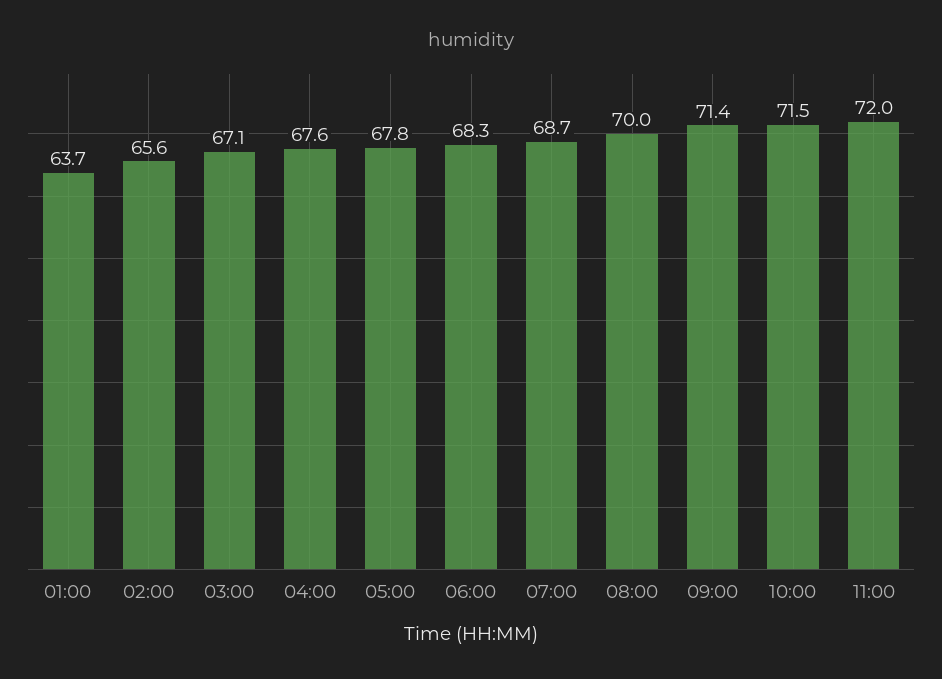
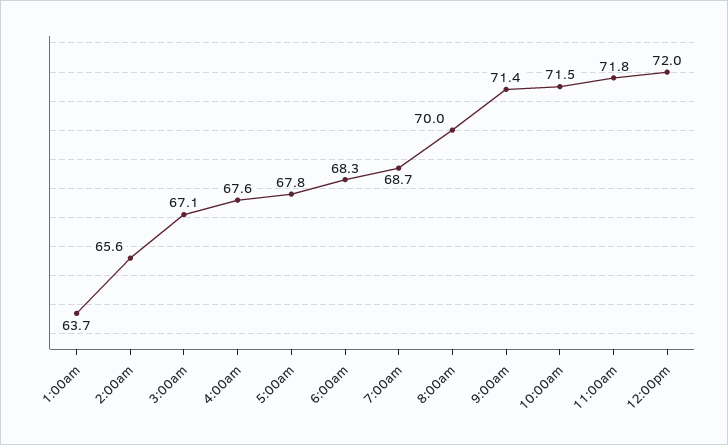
11:00: 72 -> 71.8
12:00pm: none -> 72

